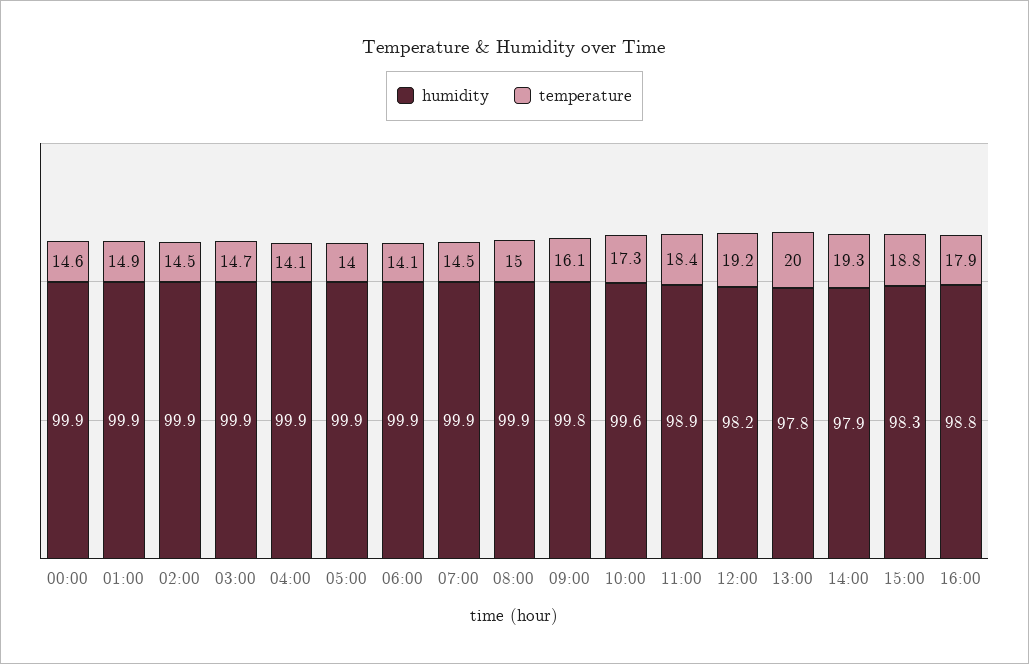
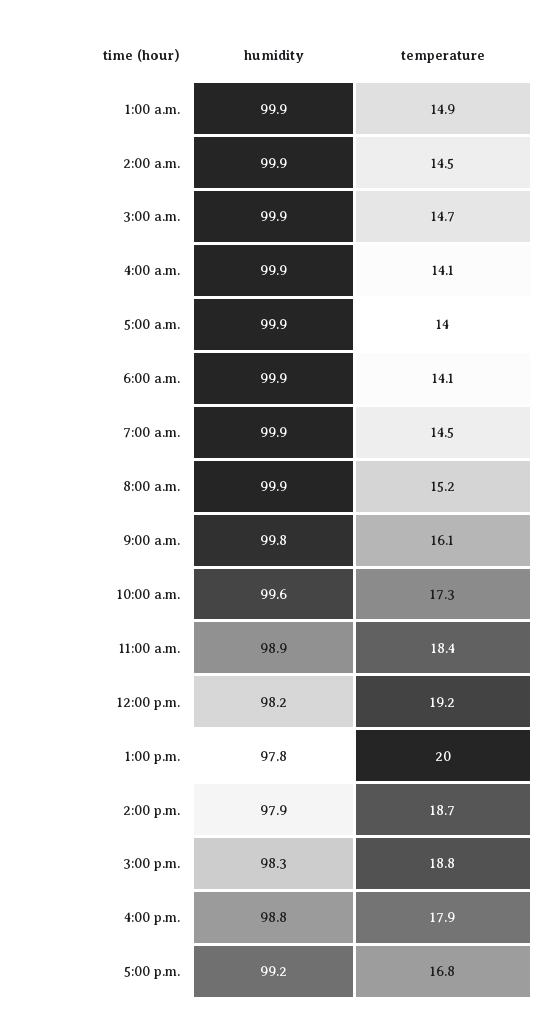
humidity, 00:00: 99.9 -> none
temperature, 00:00: 14.6 -> none
temperature, 08:00: 15 -> 15.2
temperature, 14:00: 19.3 -> 18.7
humidity, 5:00 p.m.: none -> 99.2
temperature, 5:00 p.m.: none -> 16.8

